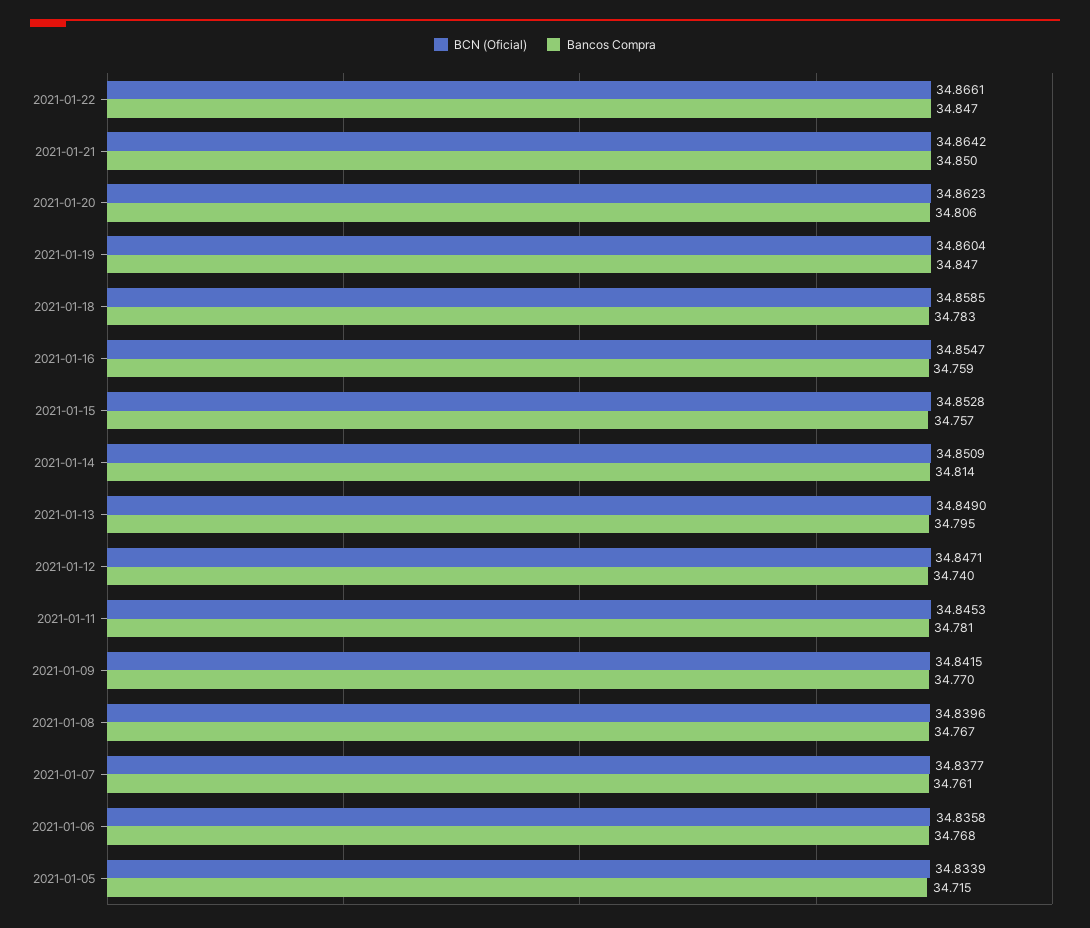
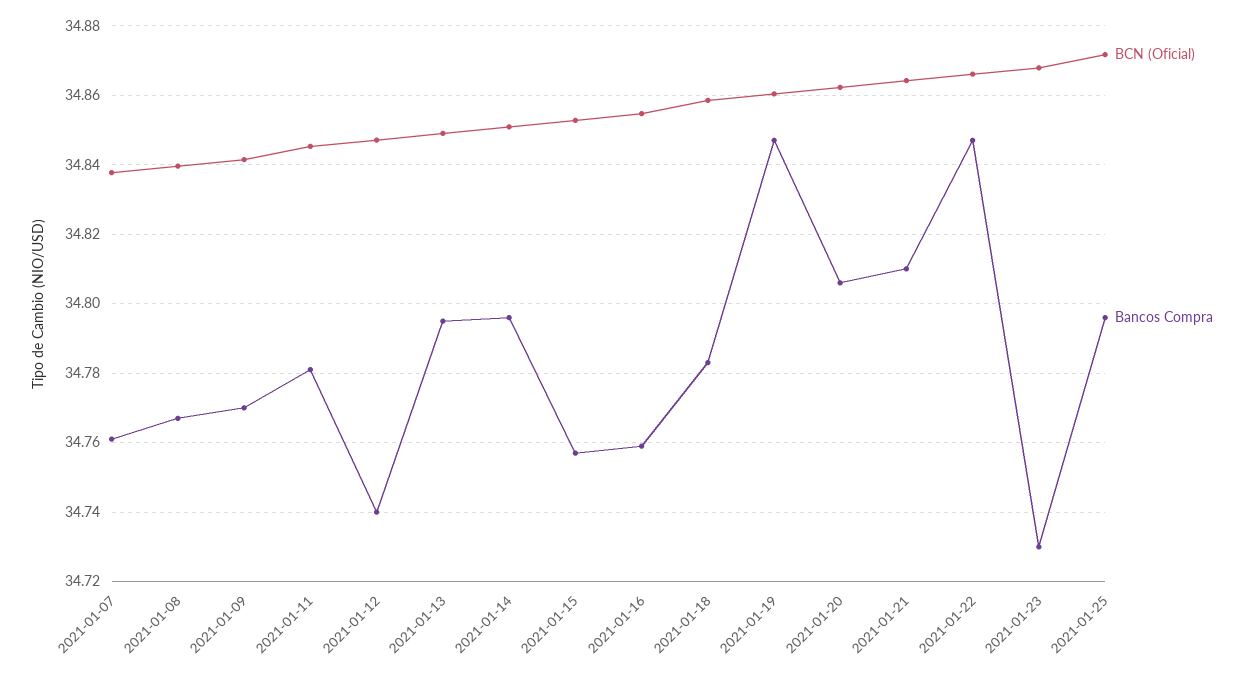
Bancos Compra, 2021-01-21: 34.85 -> 34.81
Bancos Compra, 2021-01-14: 34.814 -> 34.796
BCN (Oficial), 2021-01-06: 34.8358 -> none
Bancos Compra, 2021-01-06: 34.768 -> none
BCN (Oficial), 2021-01-05: 34.8339 -> none
Bancos Compra, 2021-01-05: 34.715 -> none
BCN (Oficial), 2021-01-23: none -> 34.868
Bancos Compra, 2021-01-23: none -> 34.73
BCN (Oficial), 2021-01-25: none -> 34.872
Bancos Compra, 2021-01-25: none -> 34.796

